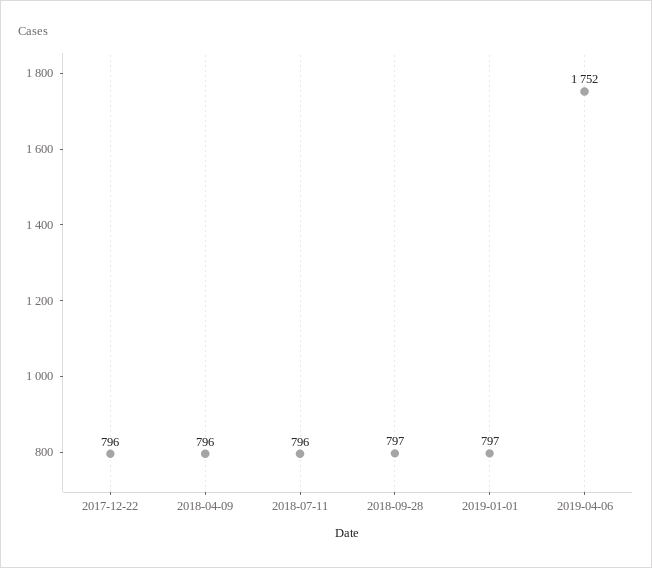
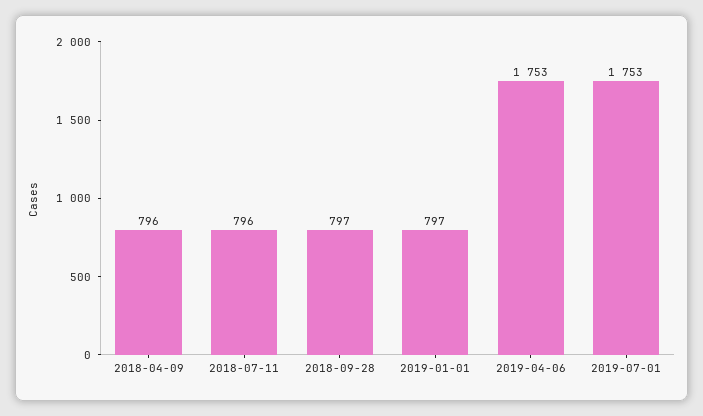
2017-12-22: 796 -> none
2019-04-06: 1752 -> 1753
2019-07-01: none -> 1753

